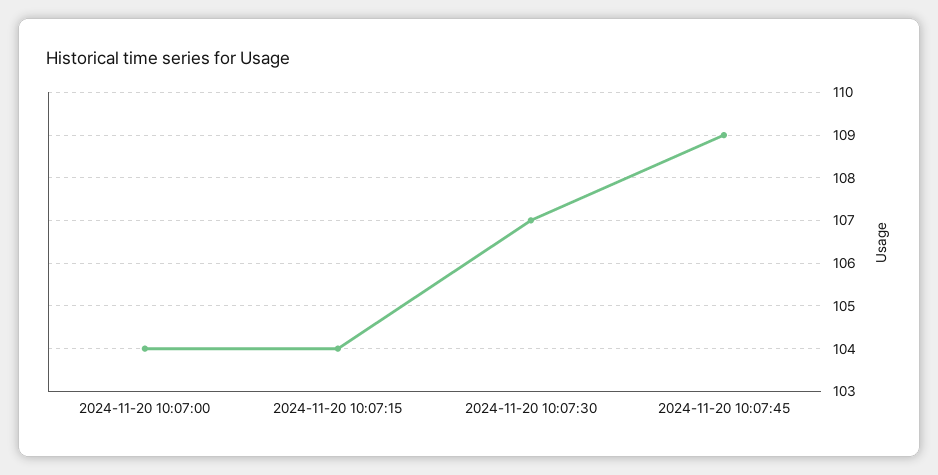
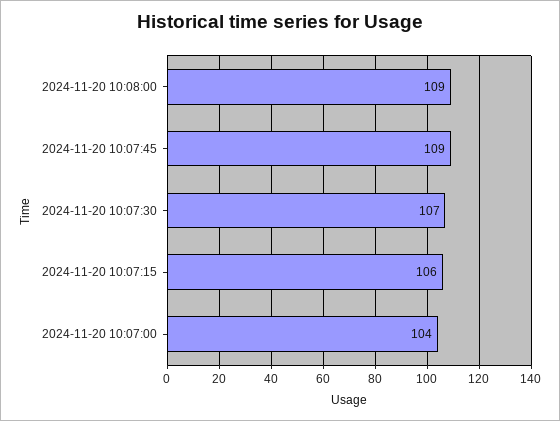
2024-11-20 10:07:15: 104 -> 106
2024-11-20 10:08:00: none -> 109

